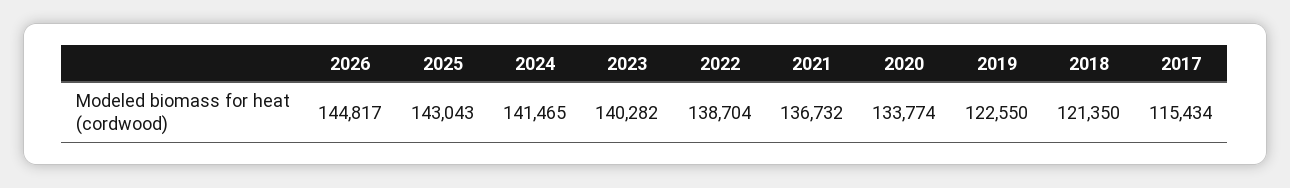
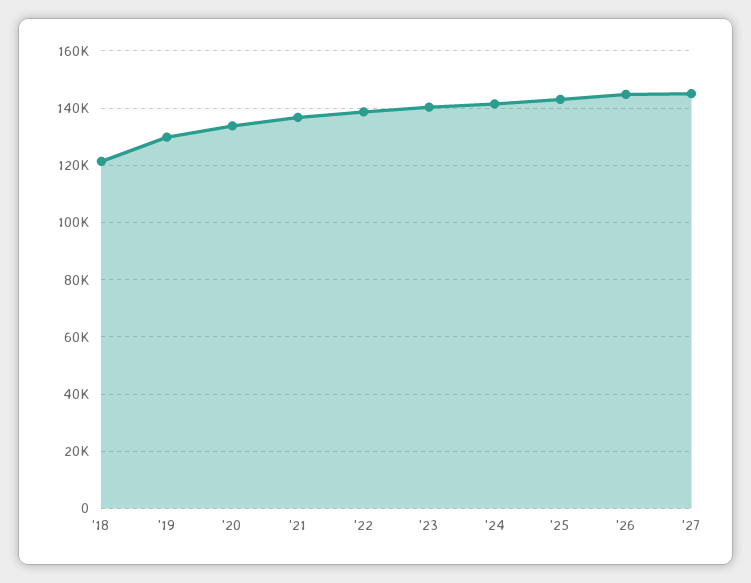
2019: 122550 -> 130000
2017: 115434 -> none
'27: none -> 145000

